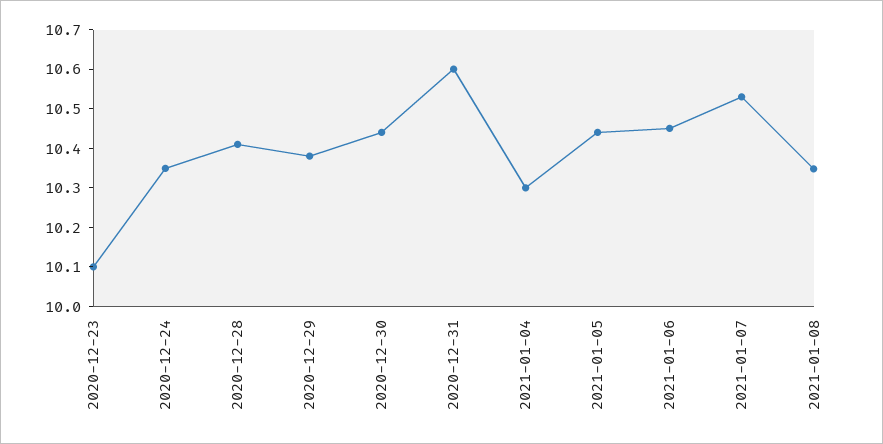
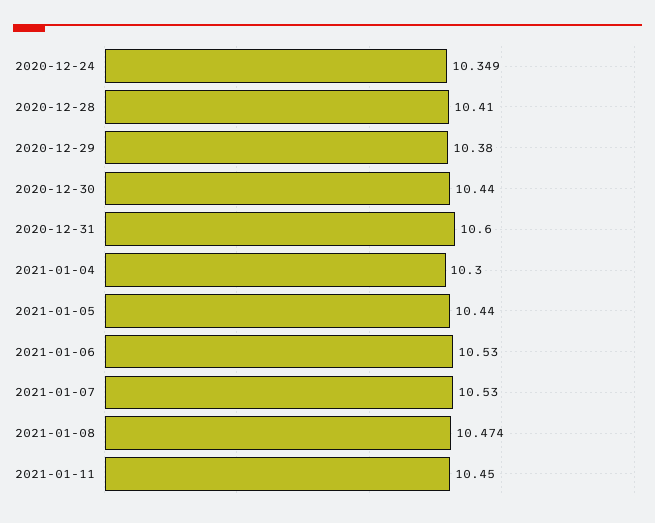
2020-12-23: 10.1 -> none
2021-01-06: 10.45 -> 10.53
2021-01-08: 10.35 -> 10.474
2021-01-11: none -> 10.45

